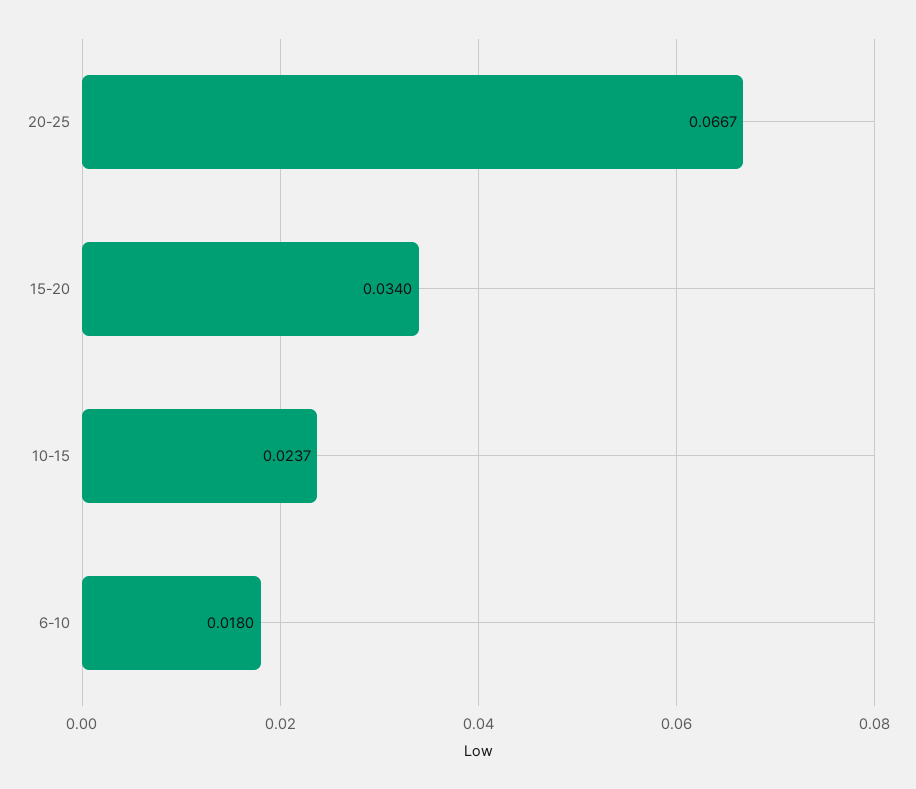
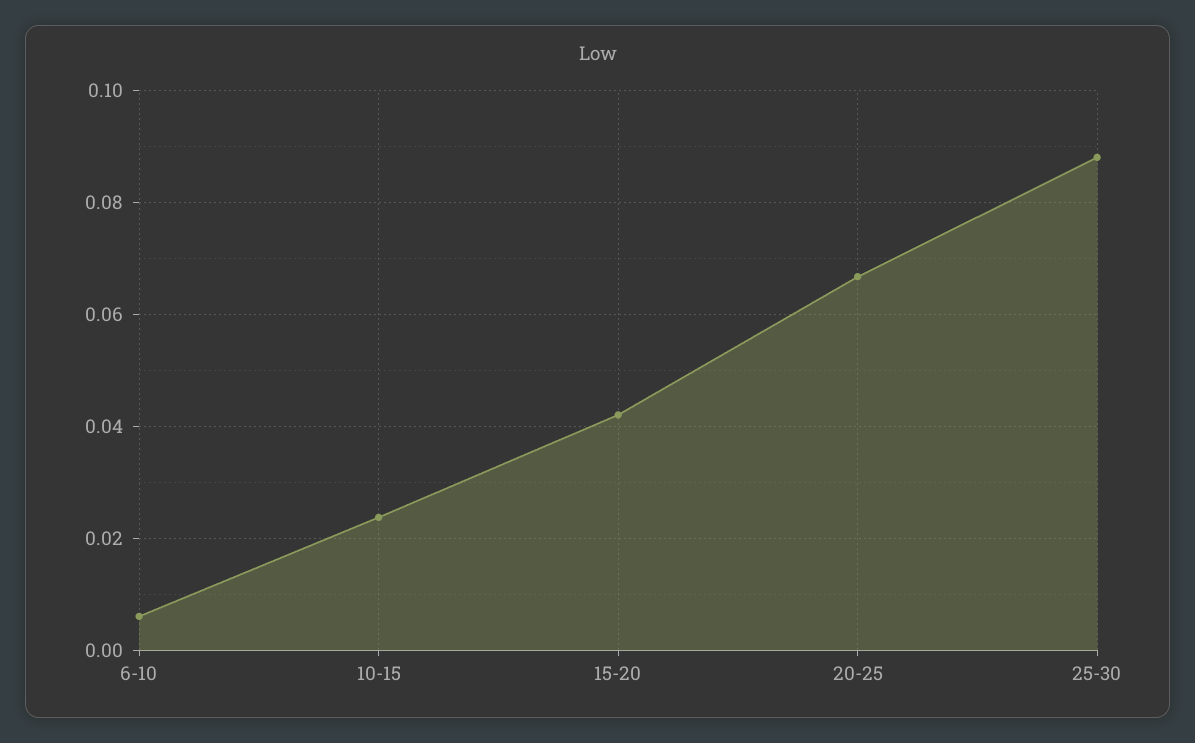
15-20: 0.034 -> 0.042
6-10: 0.018 -> 0.006
25-30: none -> 0.088

